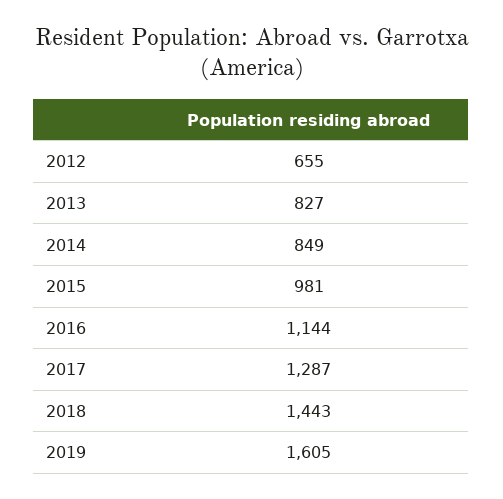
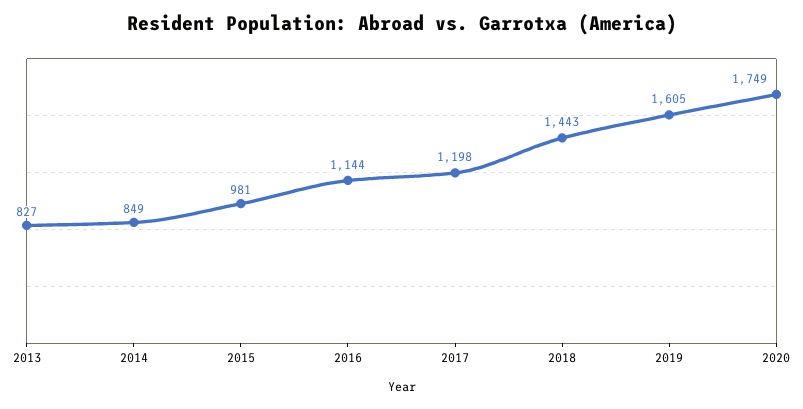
2012: 655 -> none
2017: 1287 -> 1198
2020: none -> 1749

